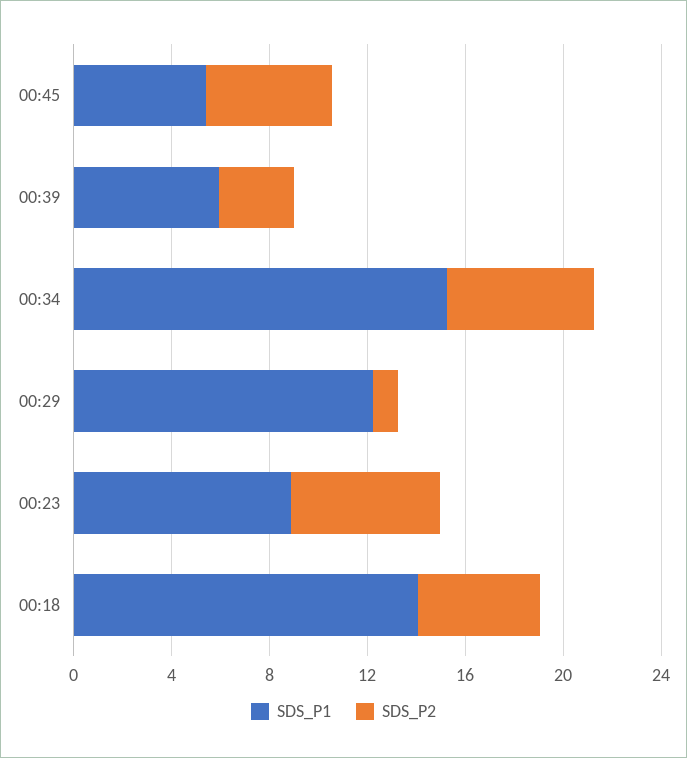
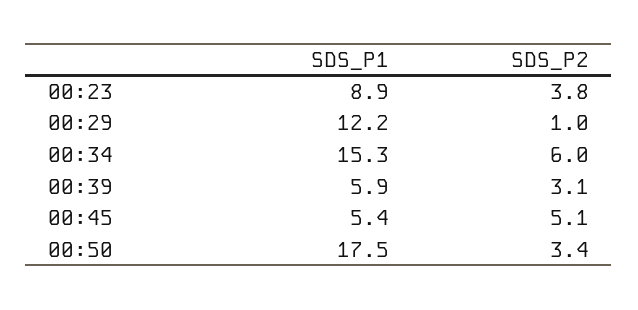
SDS_P2, 00:23: 6 -> 3.8
SDS_P1, 00:18: 14 -> none
SDS_P2, 00:18: 5 -> none
SDS_P1, 00:50: none -> 17.5
SDS_P2, 00:50: none -> 3.4

